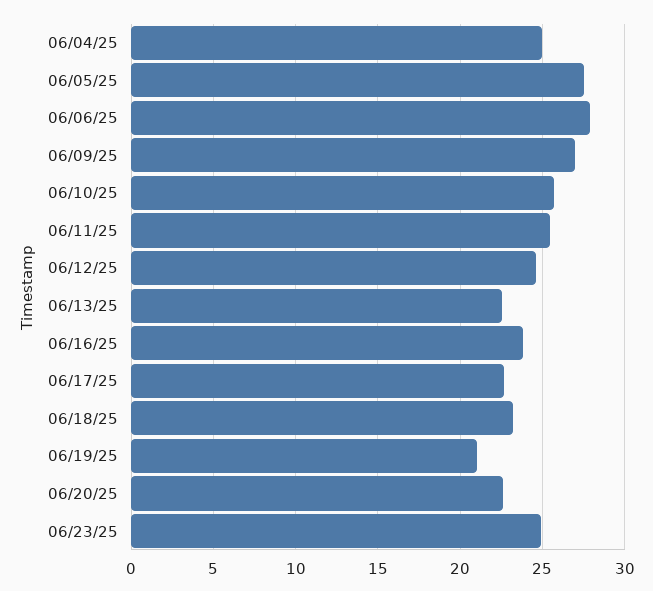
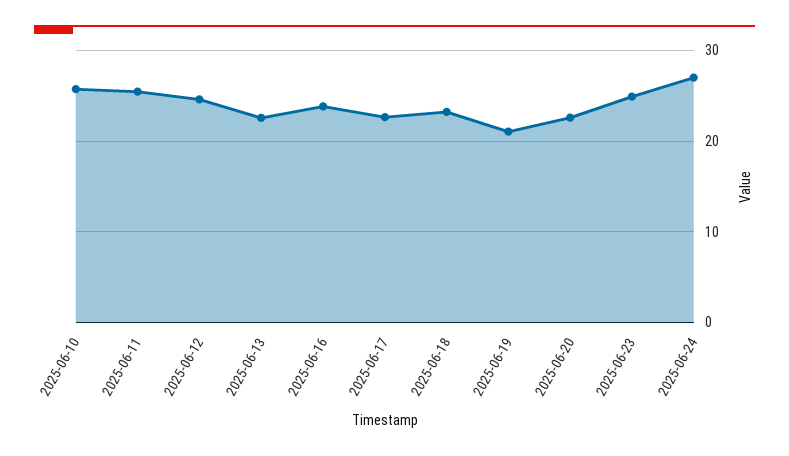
06/04/25: 25 -> none
06/05/25: 27.5 -> none
06/06/25: 28 -> none
06/09/25: 27 -> none
2025-06-24: none -> 27

